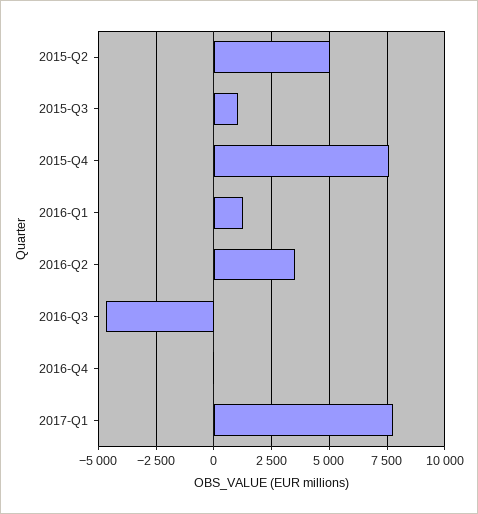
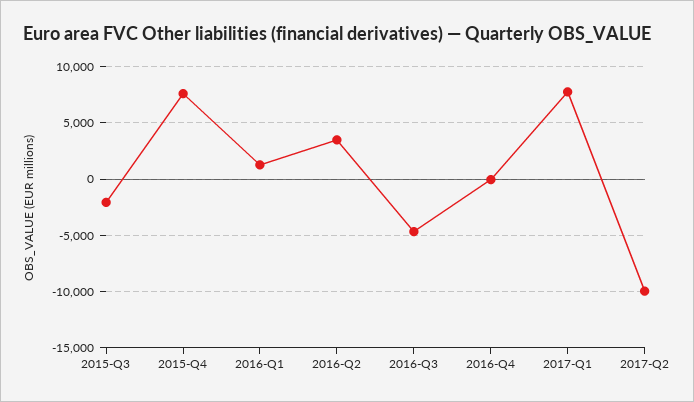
2015-Q2: 5000 -> none
2015-Q3: 1000 -> -2000
2017-Q2: none -> -10000

